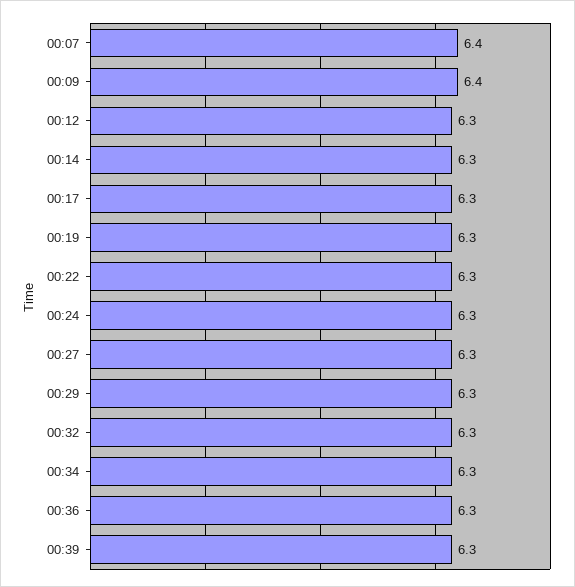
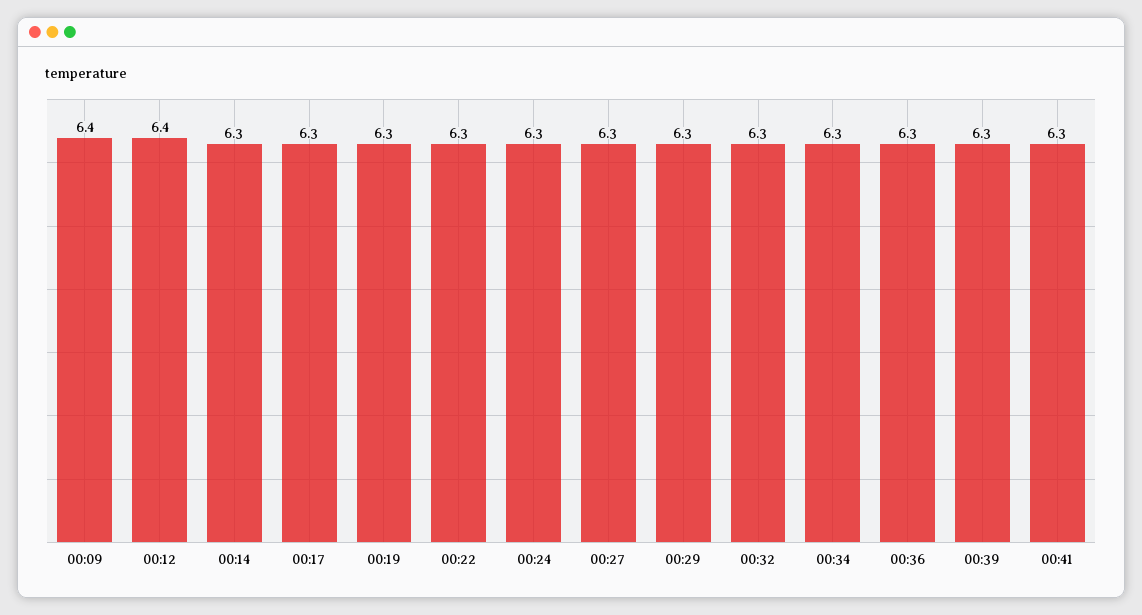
00:07: 6.4 -> none
00:12: 6.3 -> 6.4
00:41: none -> 6.3

